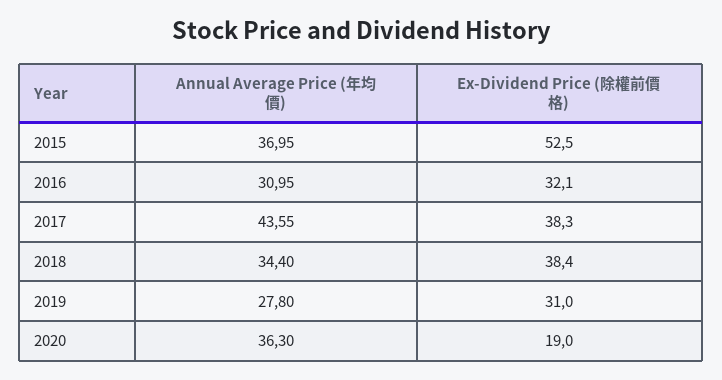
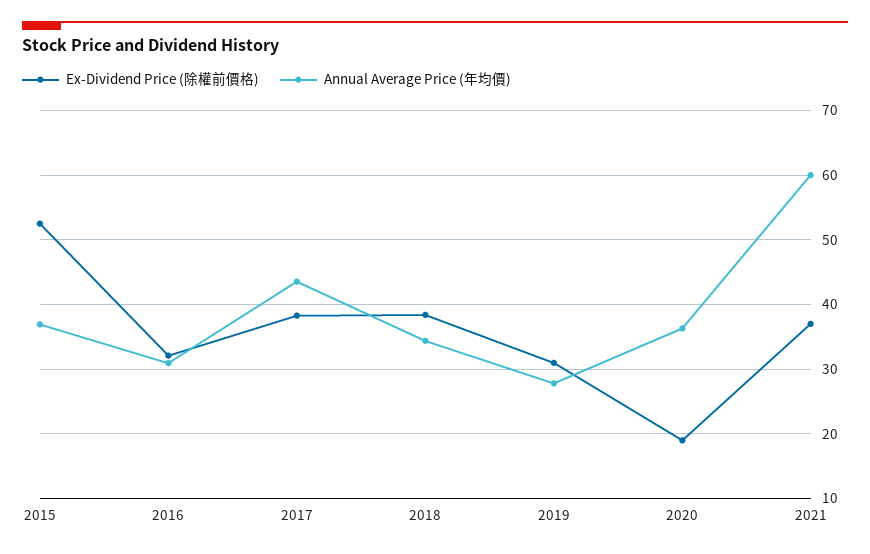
Ex-Dividend Price (除權前價格), 2021: none -> 37
Annual Average Price (年均價), 2021: none -> 60

